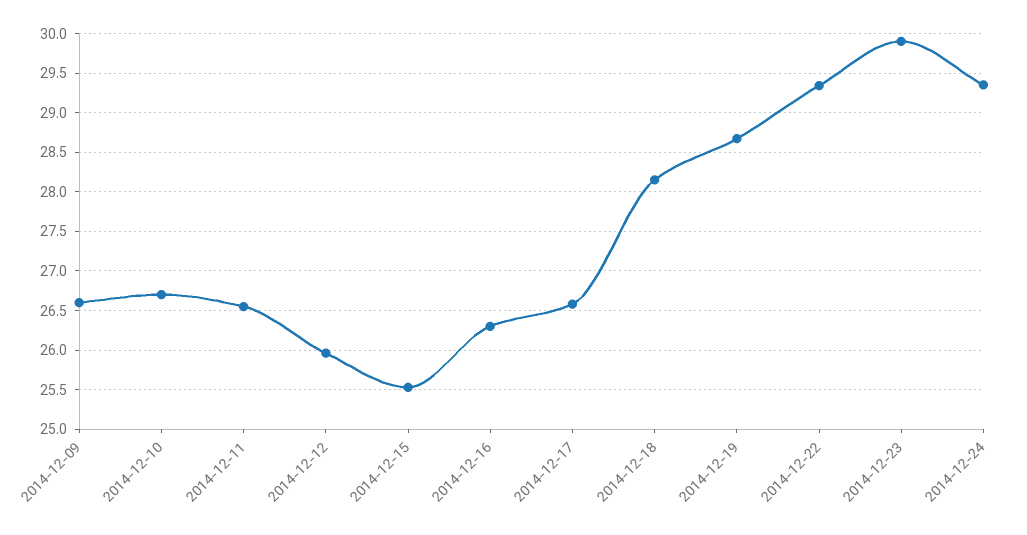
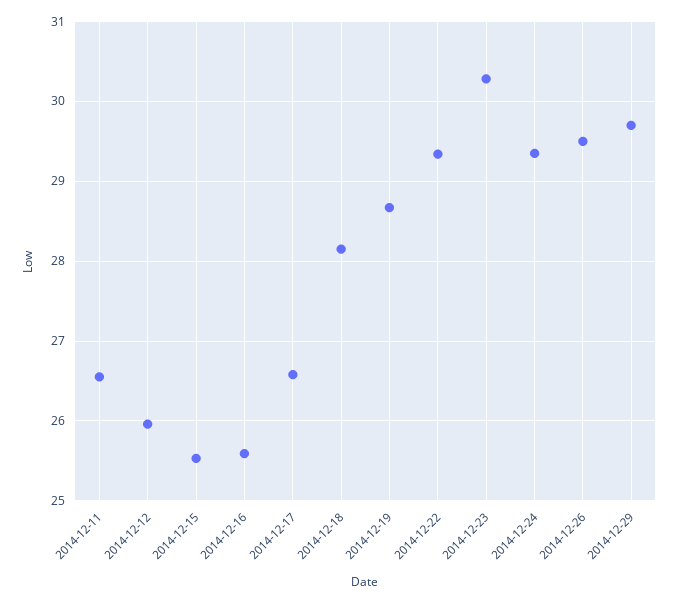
2014-12-09: 26.6 -> none
2014-12-10: 26.7 -> none
2014-12-16: 26.3 -> 25.6
2014-12-23: 29.9 -> 30.3
2014-12-26: none -> 29.5
2014-12-29: none -> 29.7

